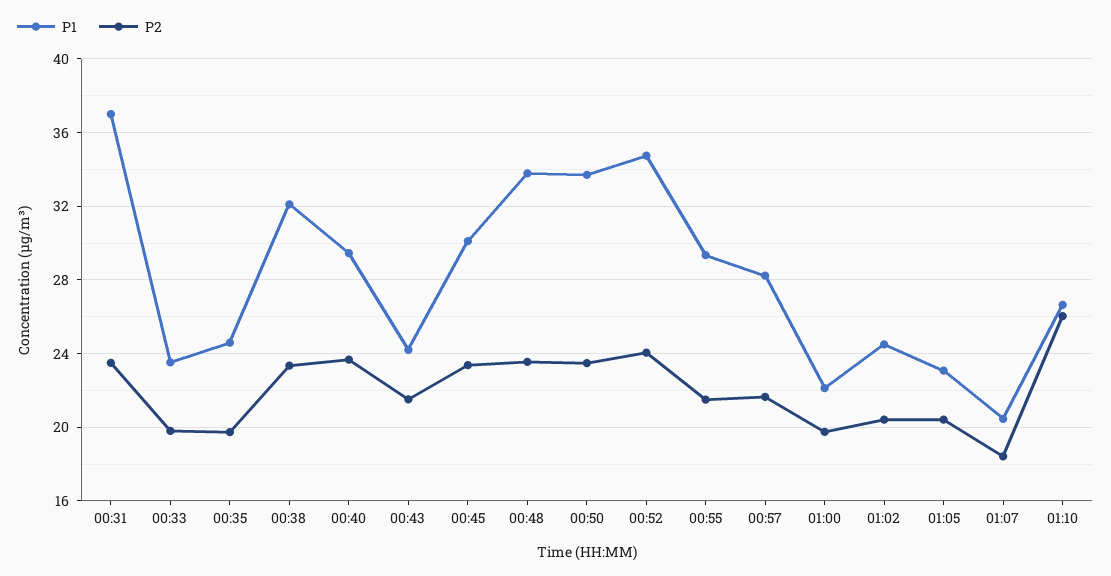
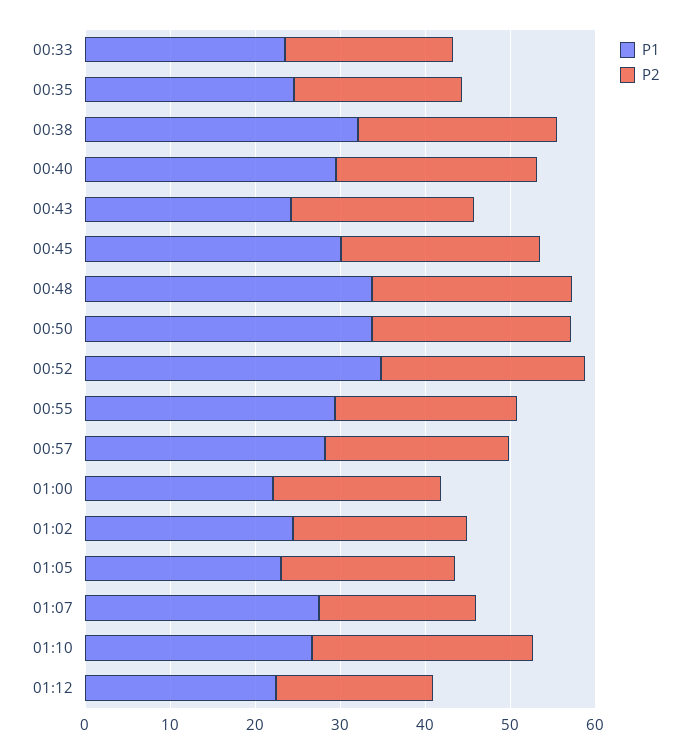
P1, 00:31: 37 -> none
P2, 00:31: 23.5 -> none
P1, 01:07: 20.5 -> 28
P1, 01:12: none -> 22
P2, 01:12: none -> 18

